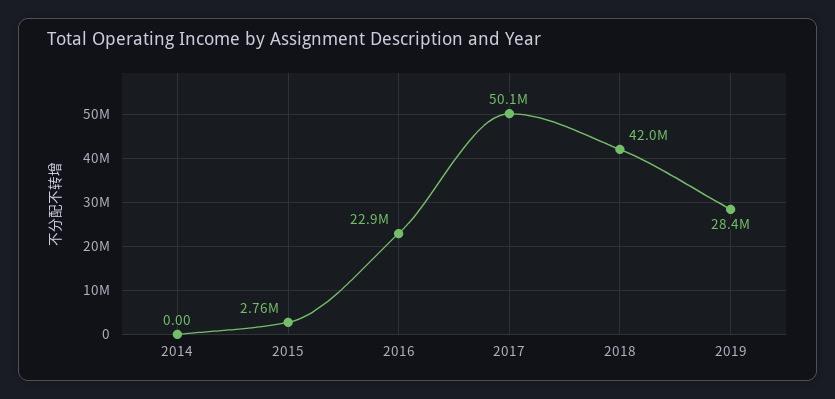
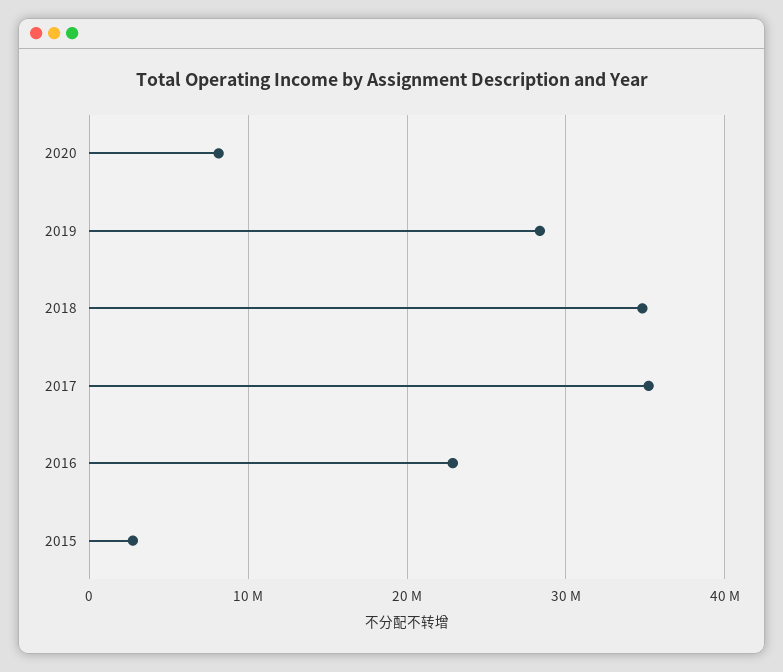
2014: 0 -> none
2017: 50100000 -> 35000000
2018: 42000000 -> 35000000
2020: none -> 8000000

